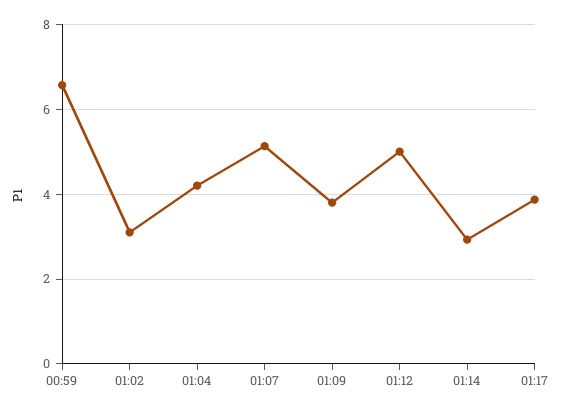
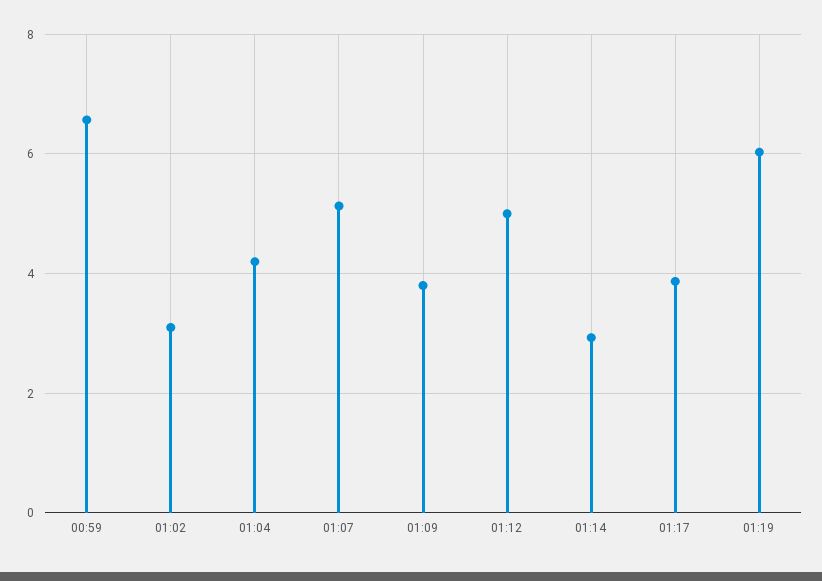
01:19: none -> 6

